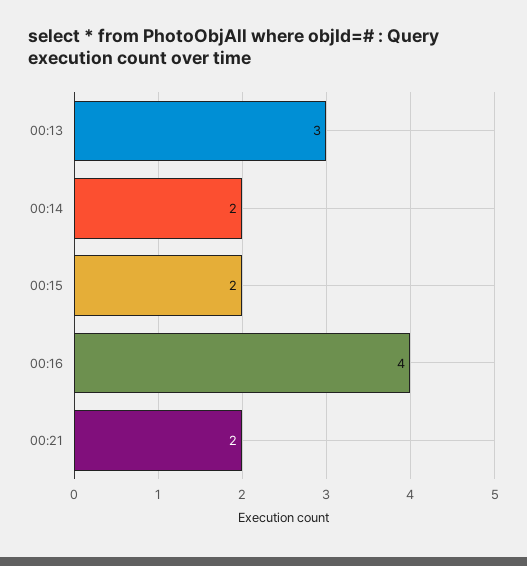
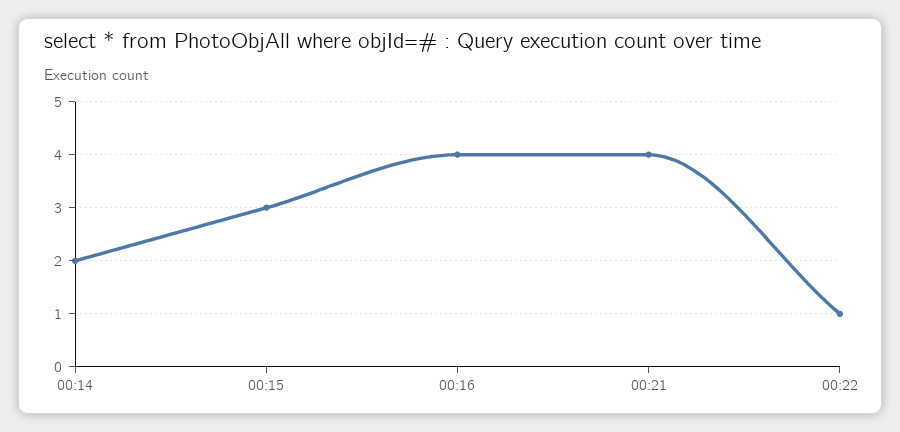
00:13: 3 -> none
00:15: 2 -> 3
00:21: 2 -> 4
00:22: none -> 1

